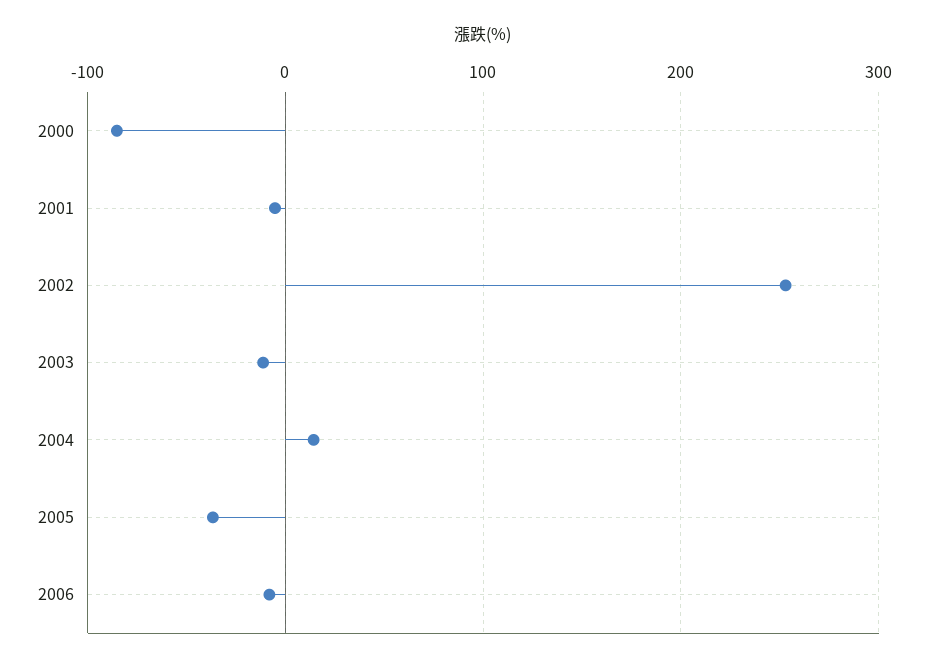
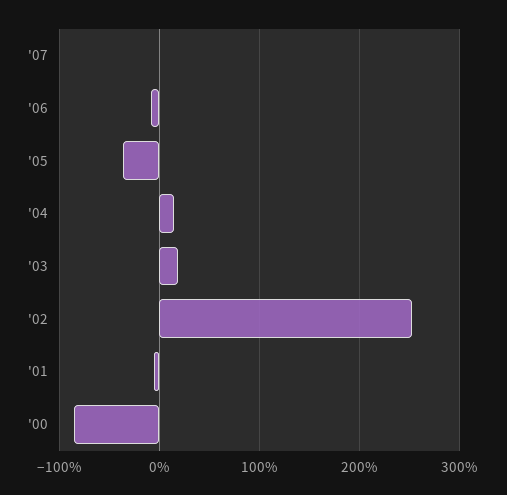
2003: -10 -> 20
'07: none -> 0

